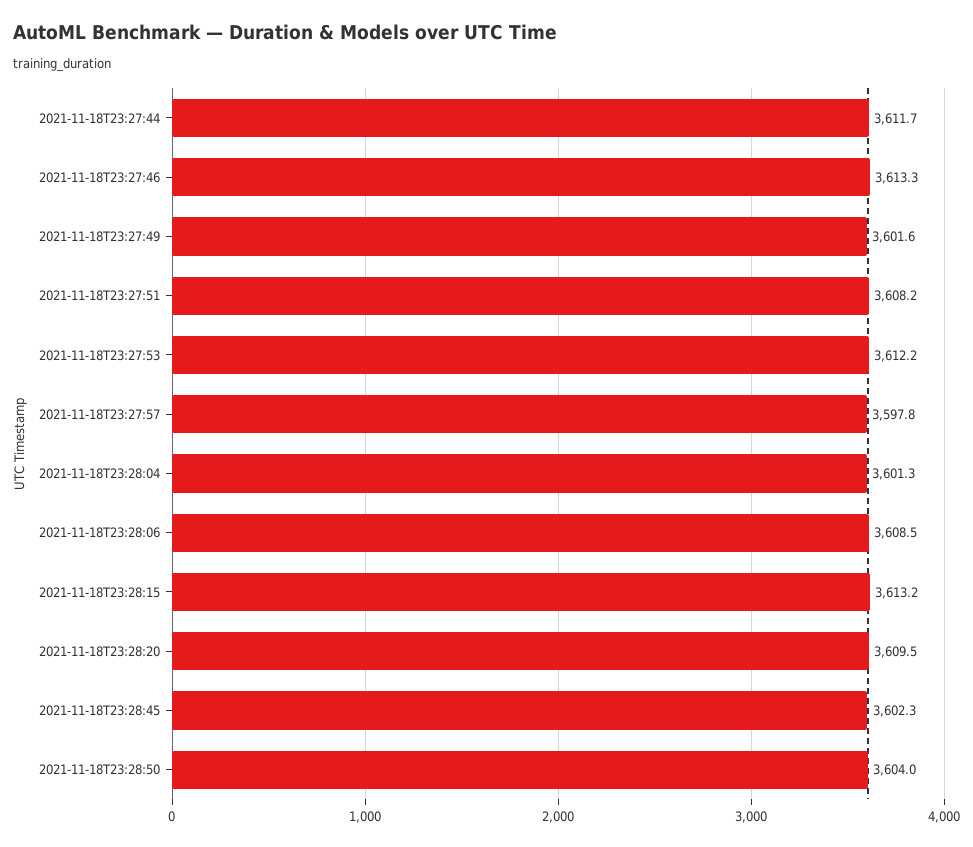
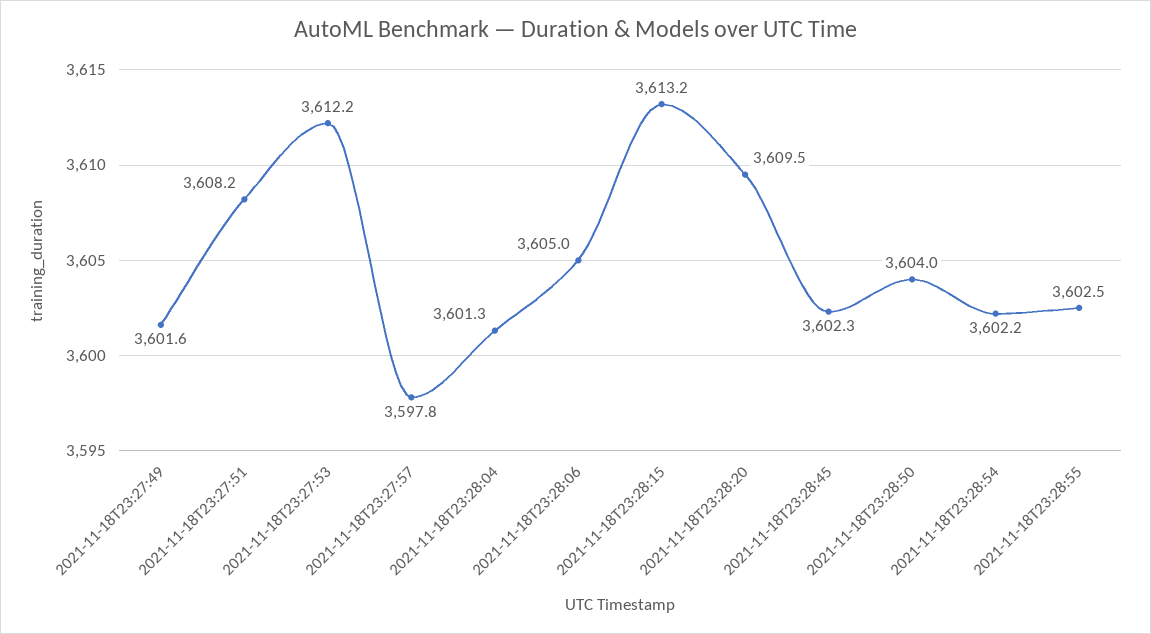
2021-11-18T23:27:44: 3611.7 -> none
2021-11-18T23:27:46: 3613.3 -> none
2021-11-18T23:28:06: 3608.5 -> 3605
2021-11-18T23:28:54: none -> 3602.2
2021-11-18T23:28:55: none -> 3602.5

